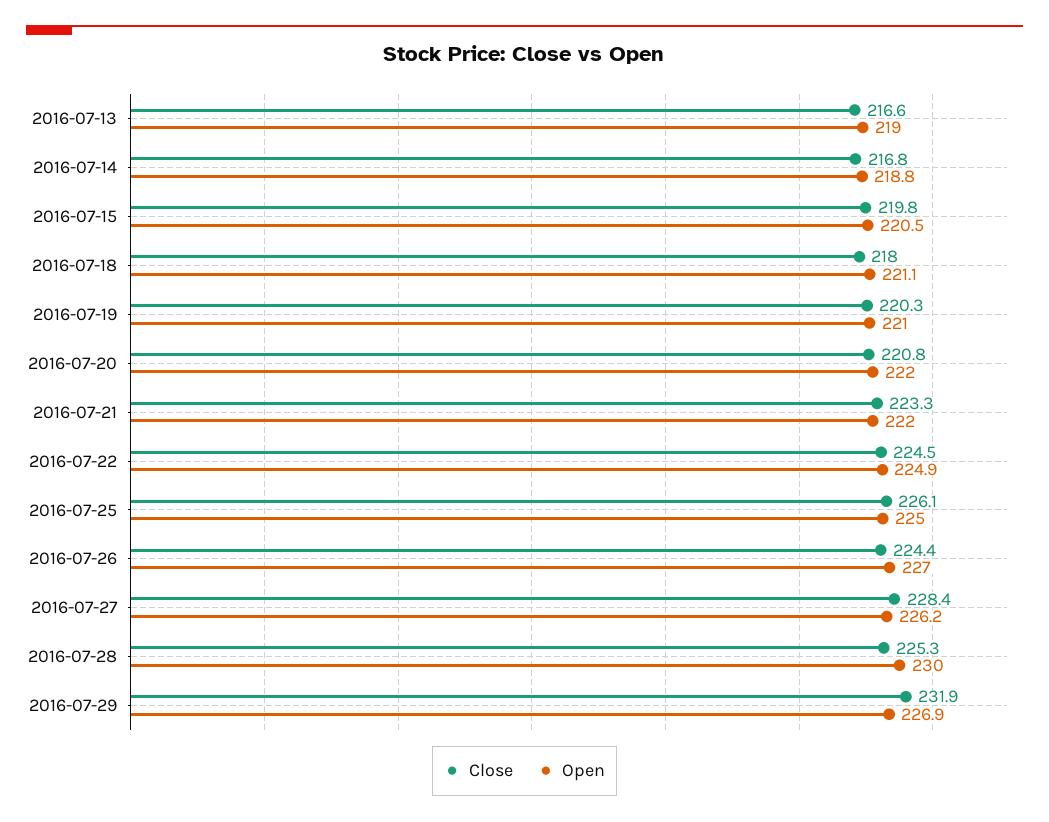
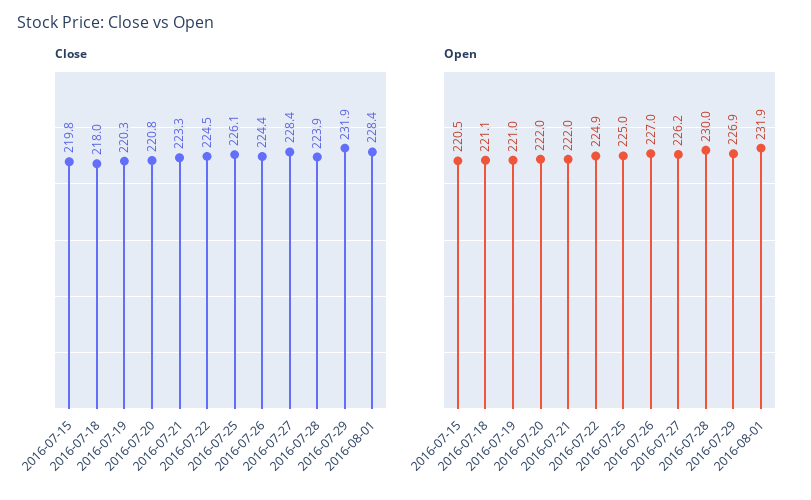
Close, 2016-07-13: 216.6 -> none
Open, 2016-07-13: 219 -> none
Close, 2016-07-14: 216.8 -> none
Open, 2016-07-14: 218.8 -> none
Close, 2016-07-28: 225.3 -> 223.9
Close, 2016-08-01: none -> 228.4
Open, 2016-08-01: none -> 231.9

